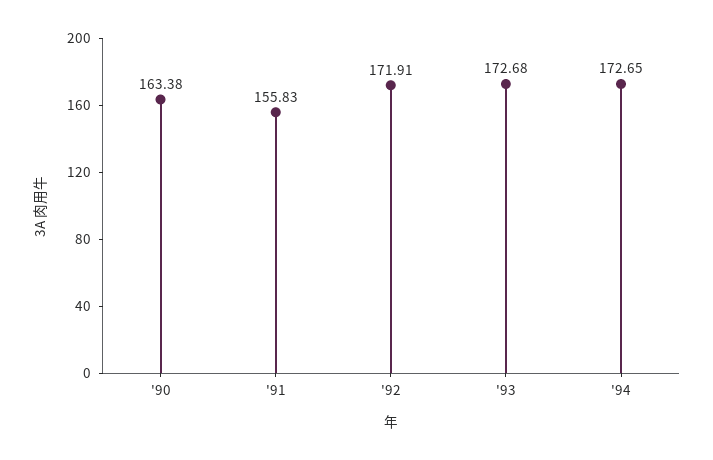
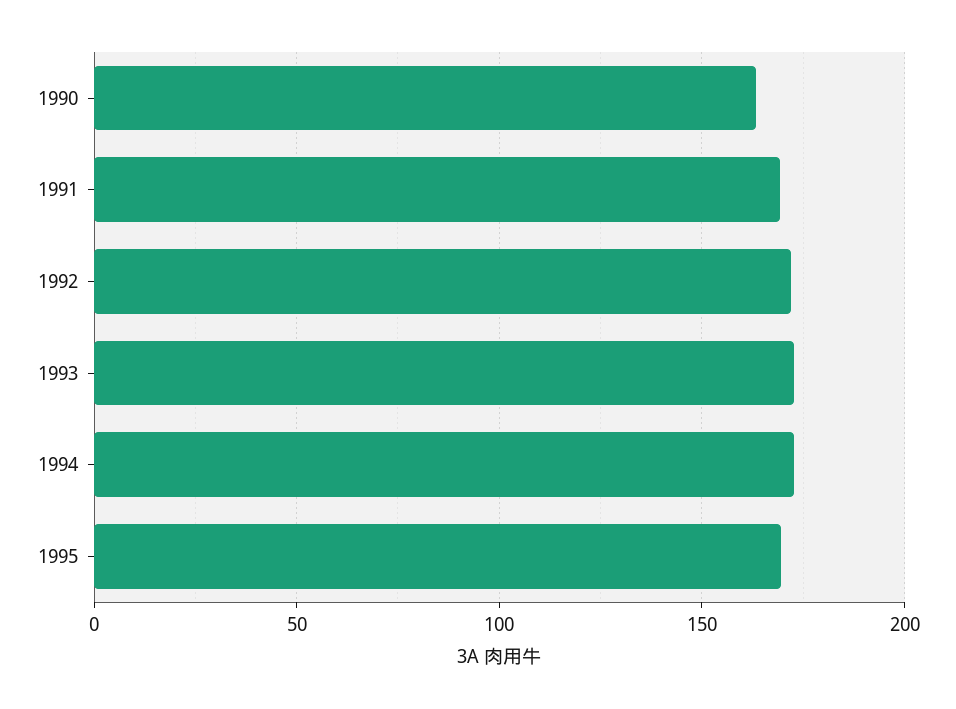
'91: 155.83 -> 170
1995: none -> 170

